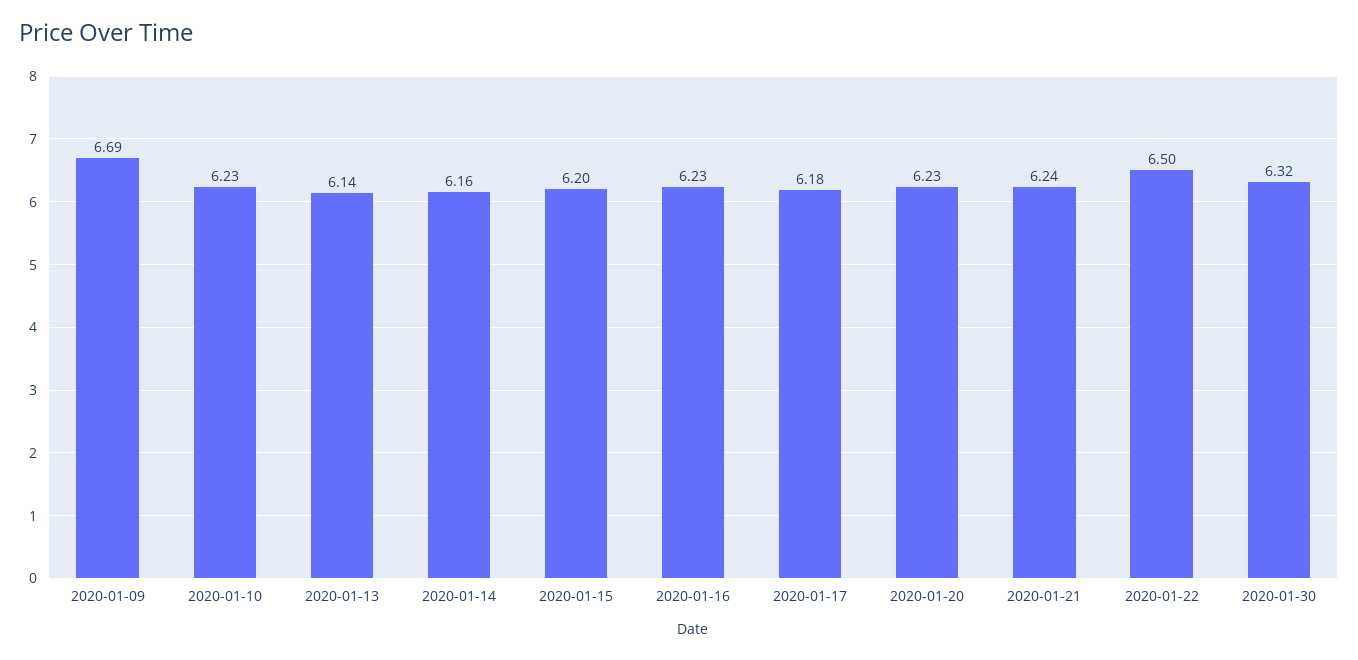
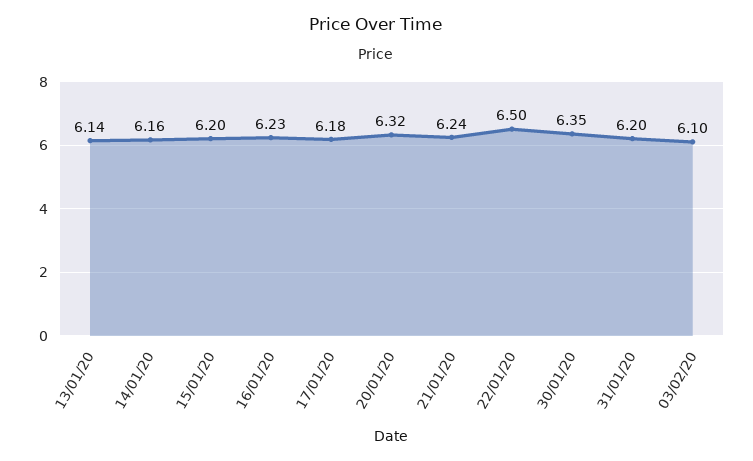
2020-01-09: 6.69 -> none
2020-01-10: 6.23 -> none
2020-01-20: 6.23 -> 6.32
2020-01-30: 6.32 -> 6.35
31/01/20: none -> 6.2
03/02/20: none -> 6.1

